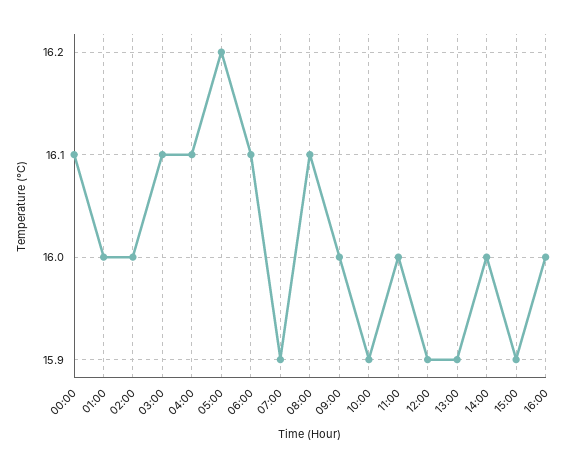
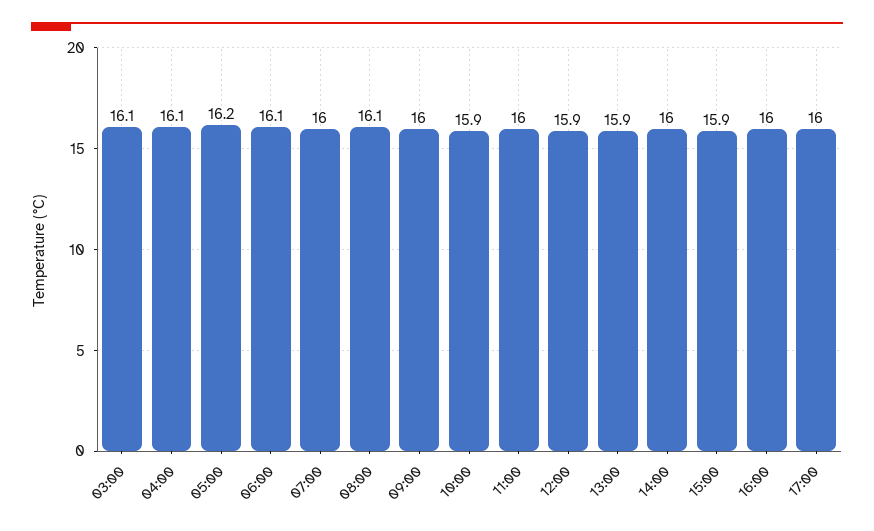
00:00: 16.1 -> none
01:00: 16 -> none
02:00: 16 -> none
07:00: 15.9 -> 16
17:00: none -> 16

